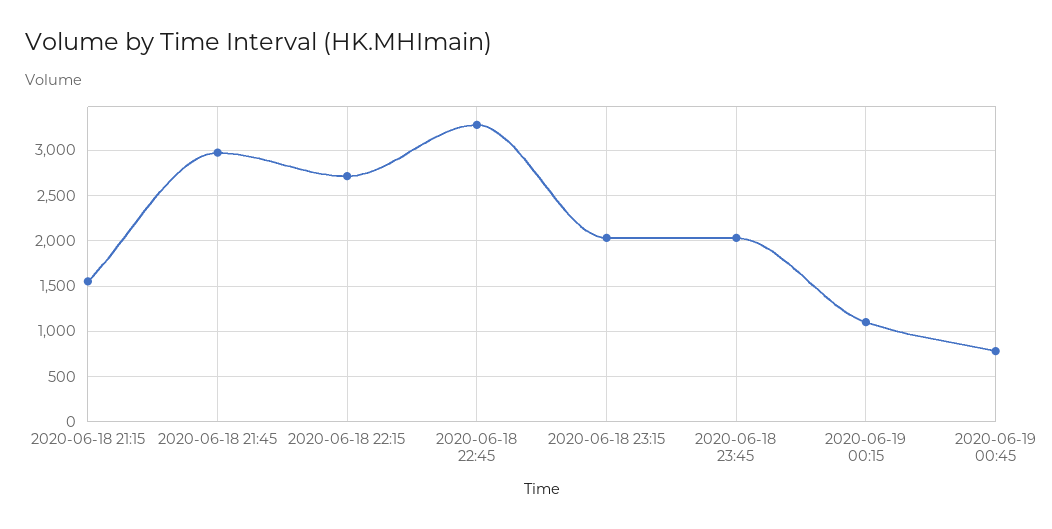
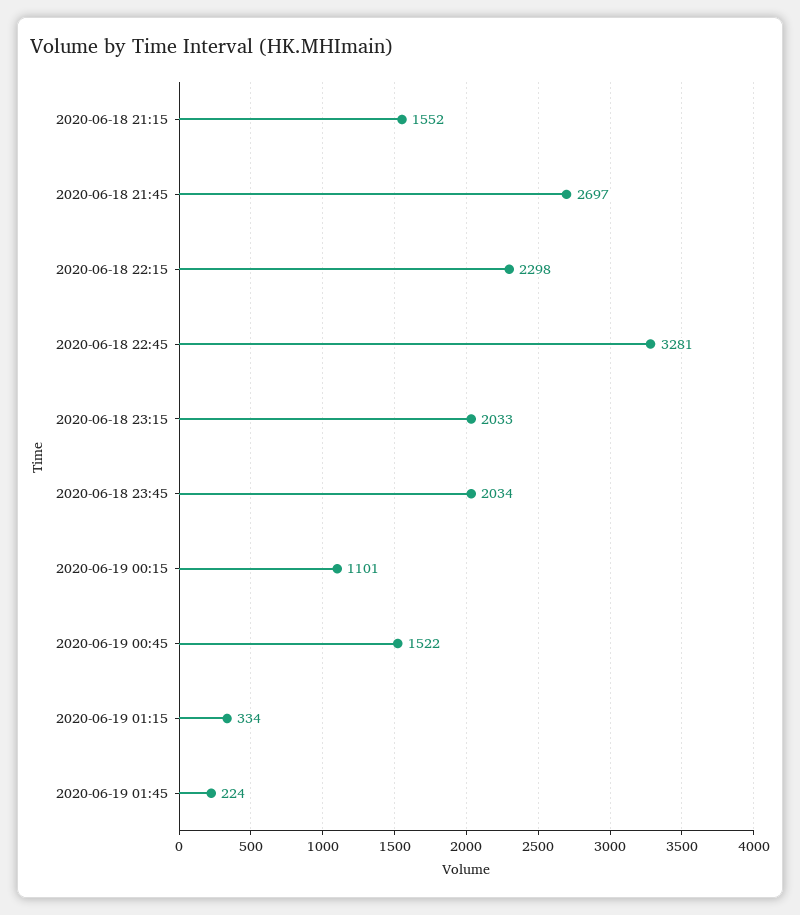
2020-06-18 21:45: 3000 -> 2697
2020-06-18 22:15: 2700 -> 2298
2020-06-19 00:45: 800 -> 1522
2020-06-19 01:15: none -> 334
2020-06-19 01:45: none -> 224

